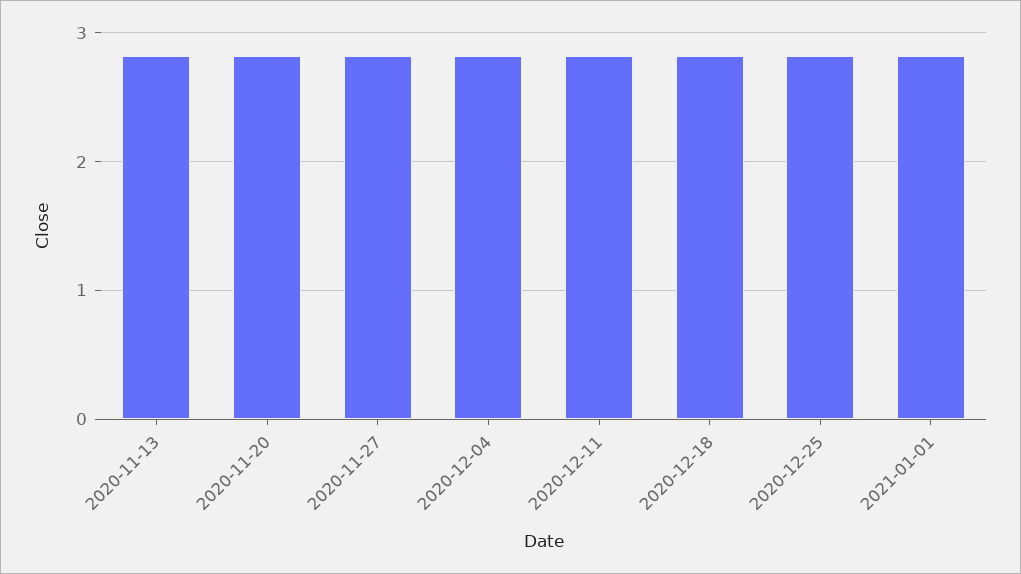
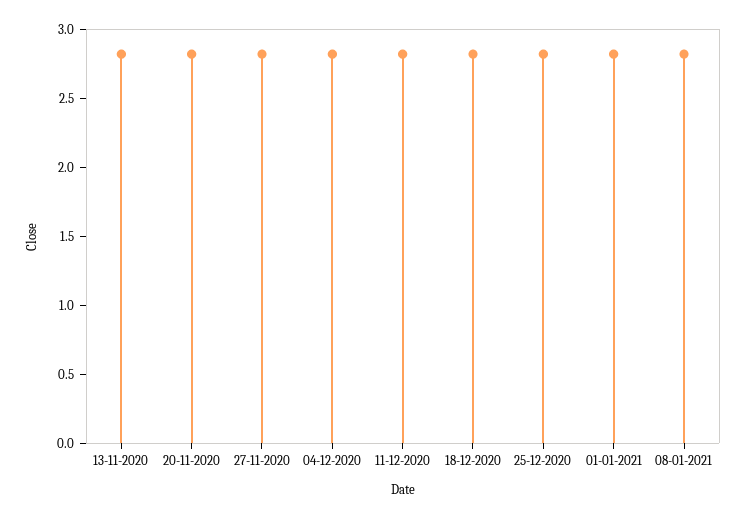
08-01-2021: none -> 2.8

